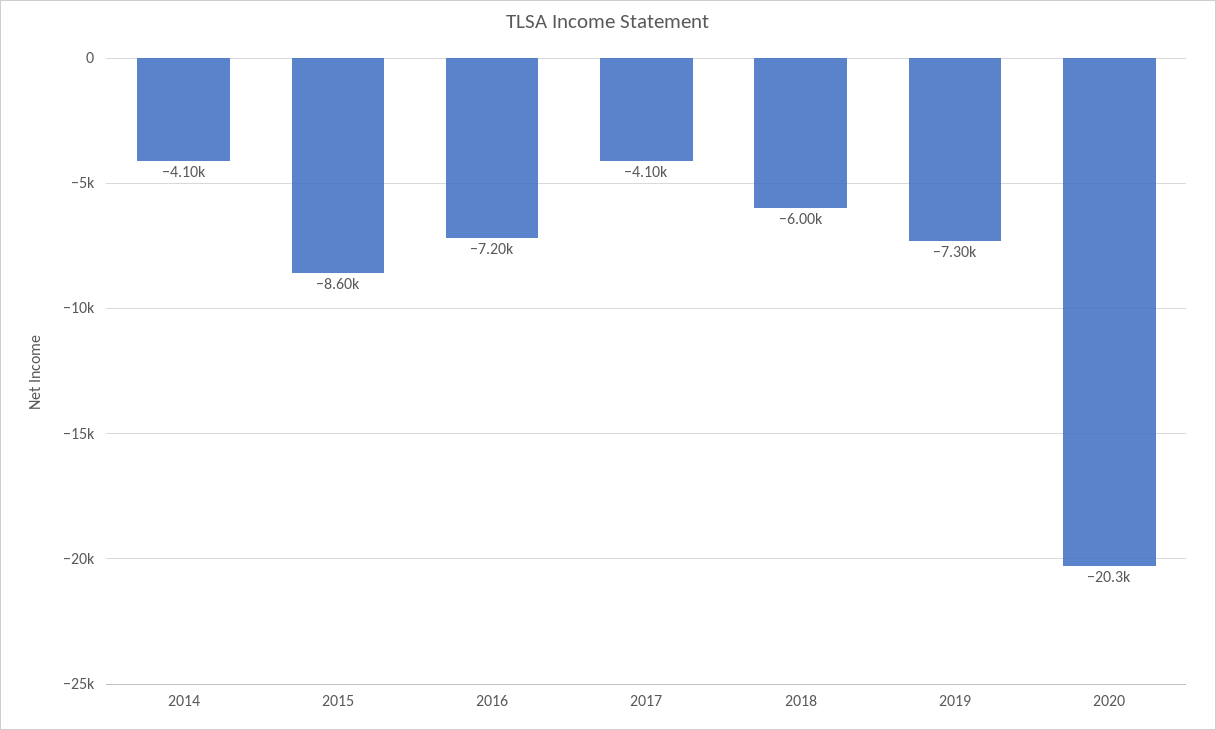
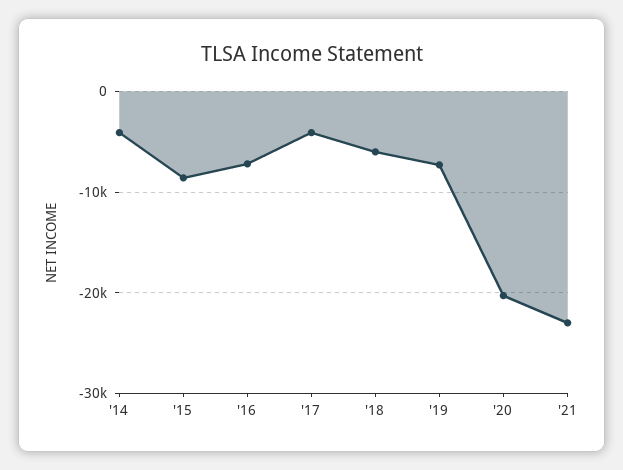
'21: none -> -23000

